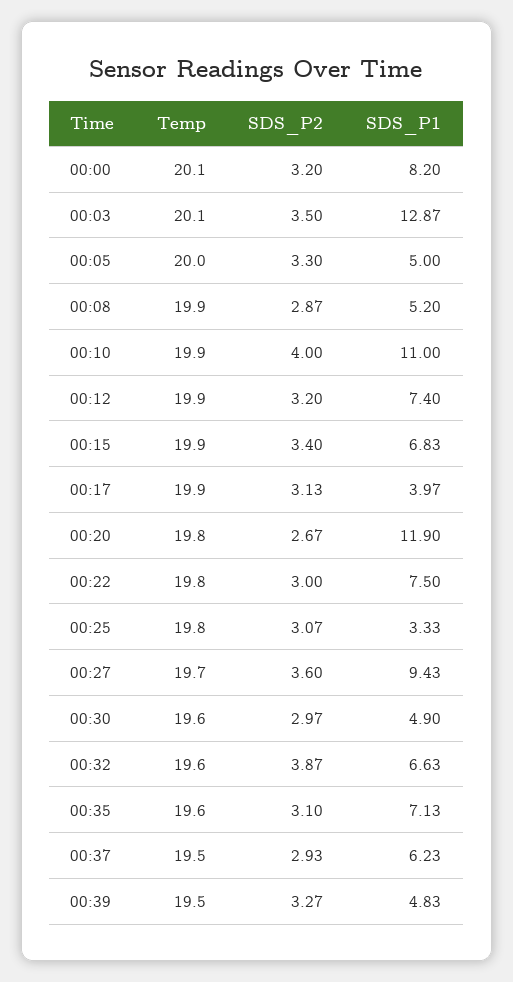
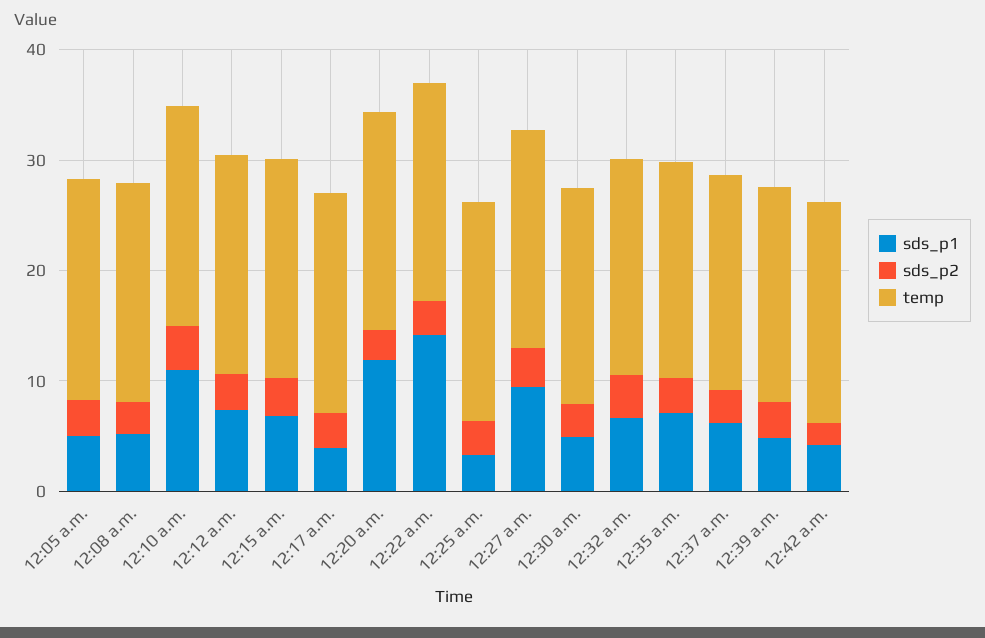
Temp, 00:00: 20.1 -> none
SDS_P2, 00:00: 3.2 -> none
SDS_P1, 00:00: 8.2 -> none
Temp, 00:03: 20.1 -> none
SDS_P2, 00:03: 3.5 -> none
SDS_P1, 00:03: 12.87 -> none
SDS_P1, 00:22: 7.5 -> 14
SDS_P1, 12:42 a.m.: none -> 4
SDS_P2, 12:42 a.m.: none -> 2
Temp, 12:42 a.m.: none -> 20

